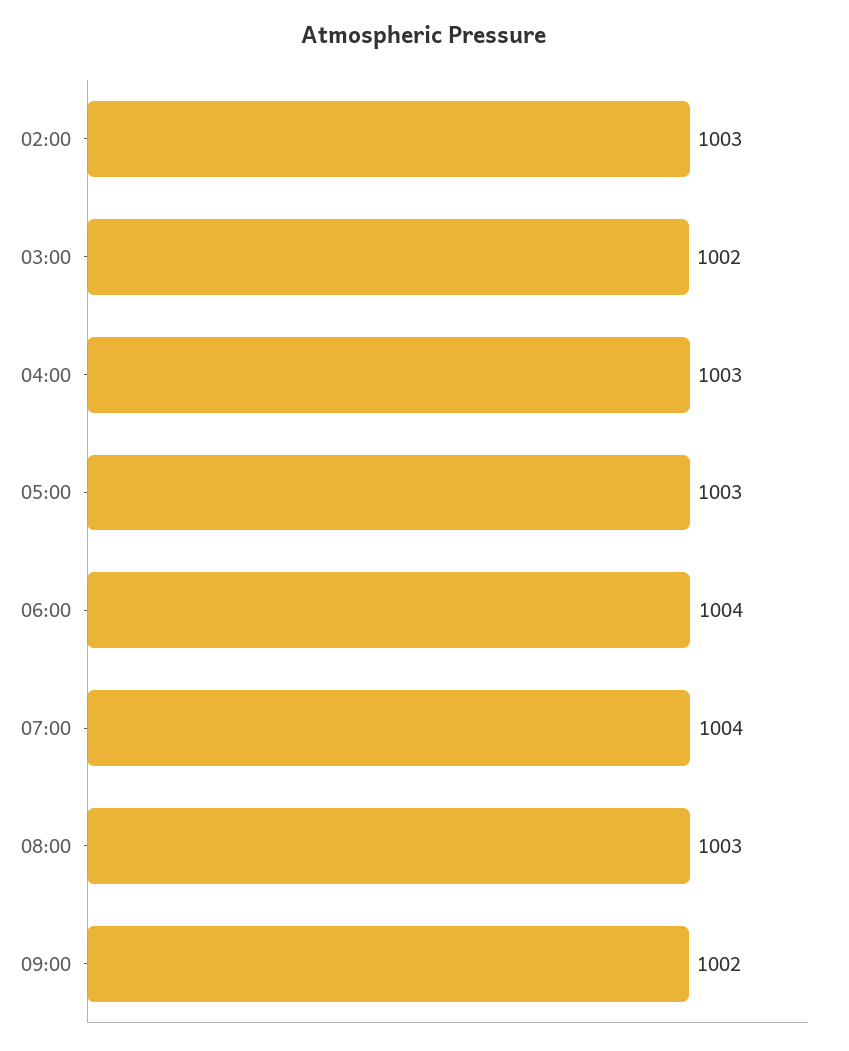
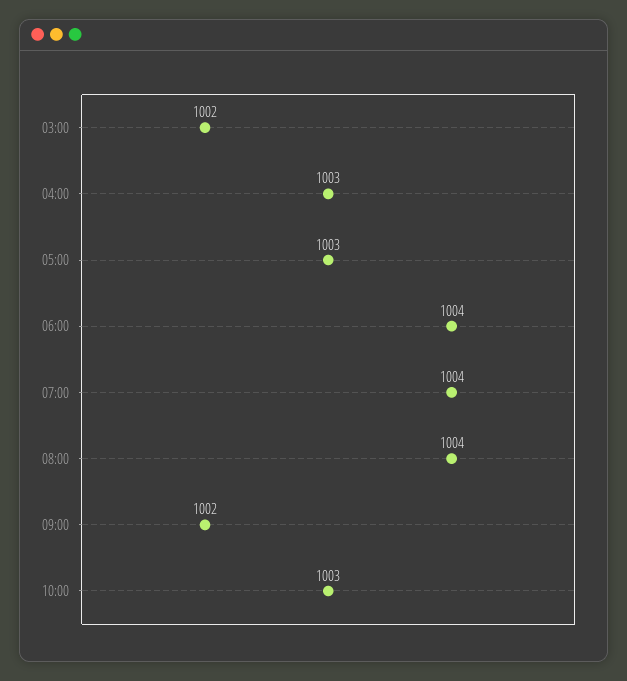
02:00: 1003 -> none
08:00: 1003 -> 1004
10:00: none -> 1003

